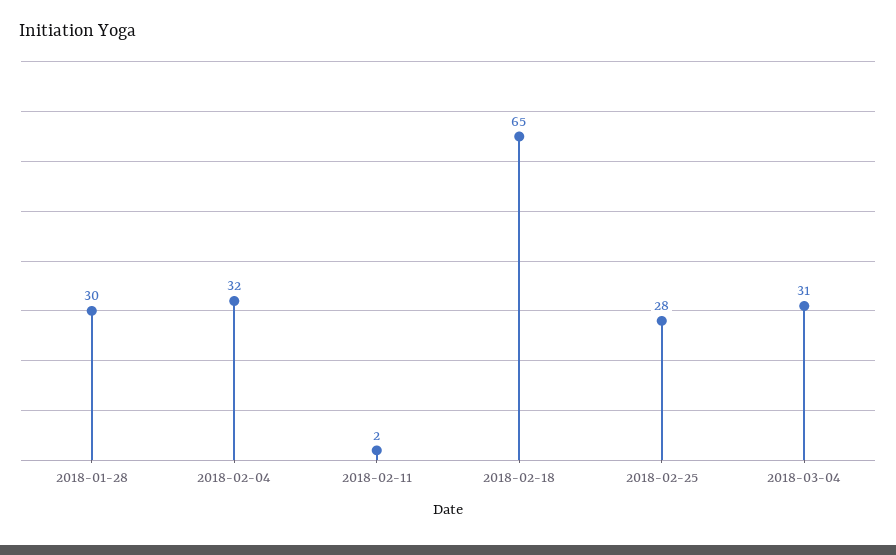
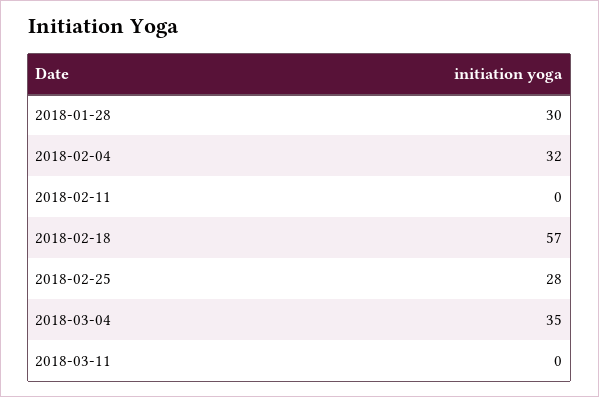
2018-02-11: 2 -> 0
2018-02-18: 65 -> 57
2018-03-04: 31 -> 35
2018-03-11: none -> 0

